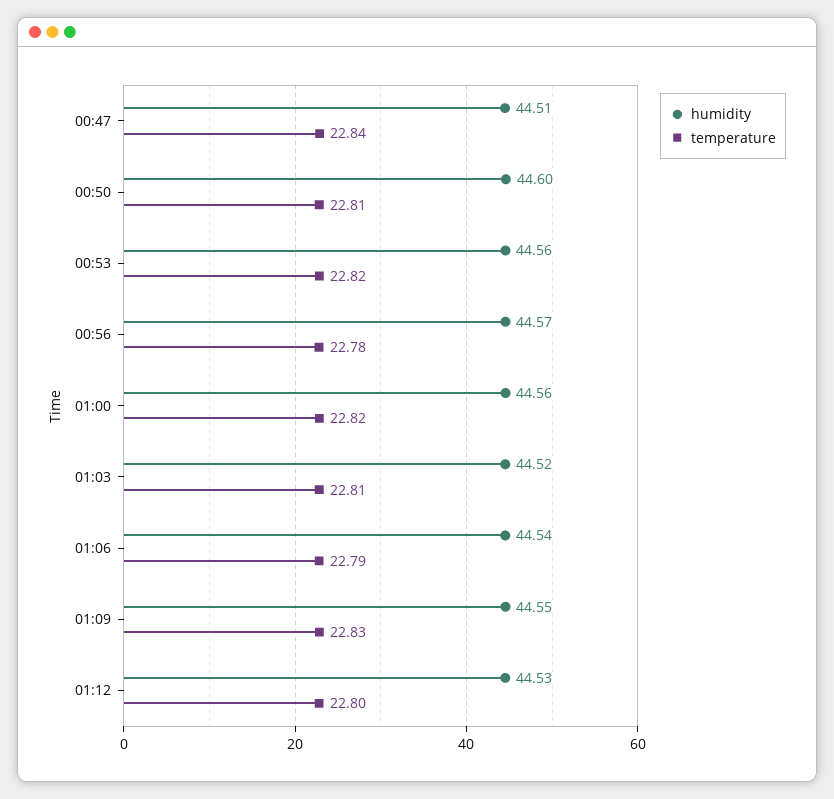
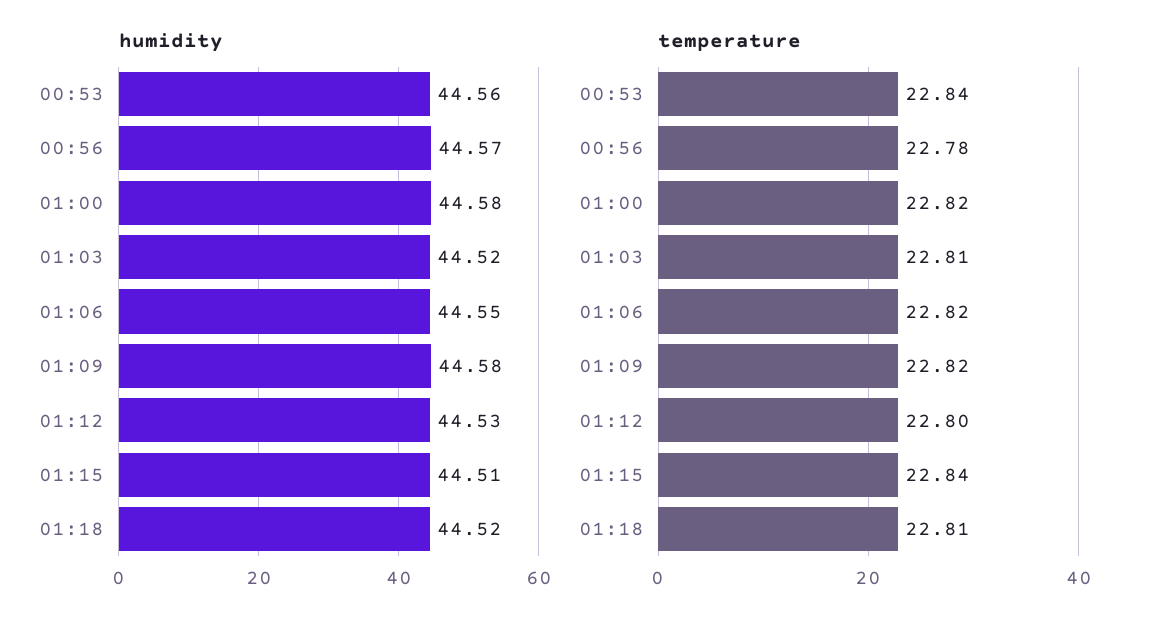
humidity, 00:47: 44.51 -> none
temperature, 00:47: 22.84 -> none
humidity, 00:50: 44.6 -> none
temperature, 00:50: 22.81 -> none
temperature, 00:53: 22.82 -> 22.84
humidity, 01:00: 44.56 -> 44.58
humidity, 01:06: 44.54 -> 44.55
temperature, 01:06: 22.79 -> 22.82
humidity, 01:09: 44.55 -> 44.58
temperature, 01:09: 22.83 -> 22.82
humidity, 01:15: none -> 44.51
humidity, 01:18: none -> 44.52
temperature, 01:15: none -> 22.84
temperature, 01:18: none -> 22.81

